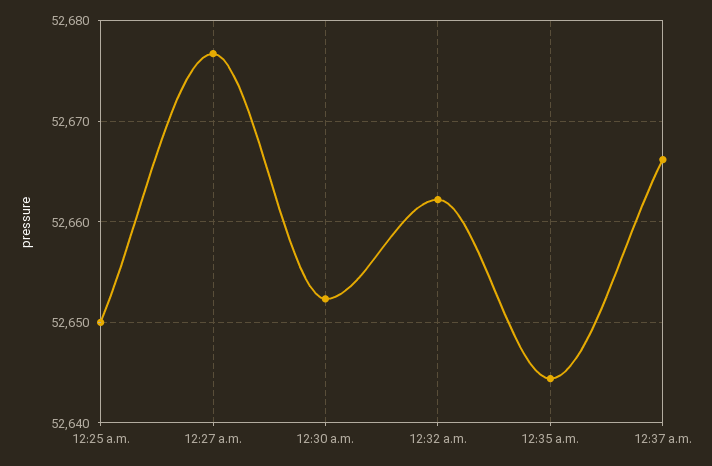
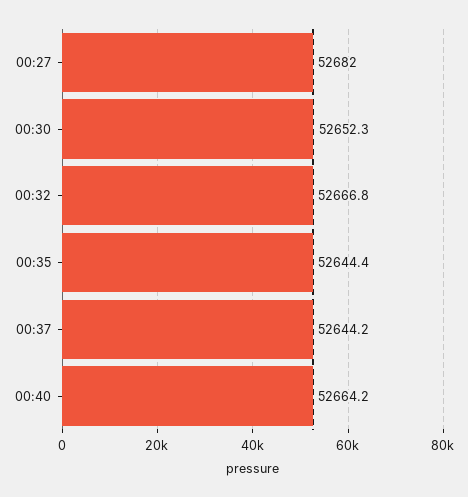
12:25 a.m.: 52650 -> none
12:27 a.m.: 52677 -> 52682
12:32 a.m.: 52662 -> 52666.8
12:37 a.m.: 52666 -> 52644.2
00:40: none -> 52664.2

